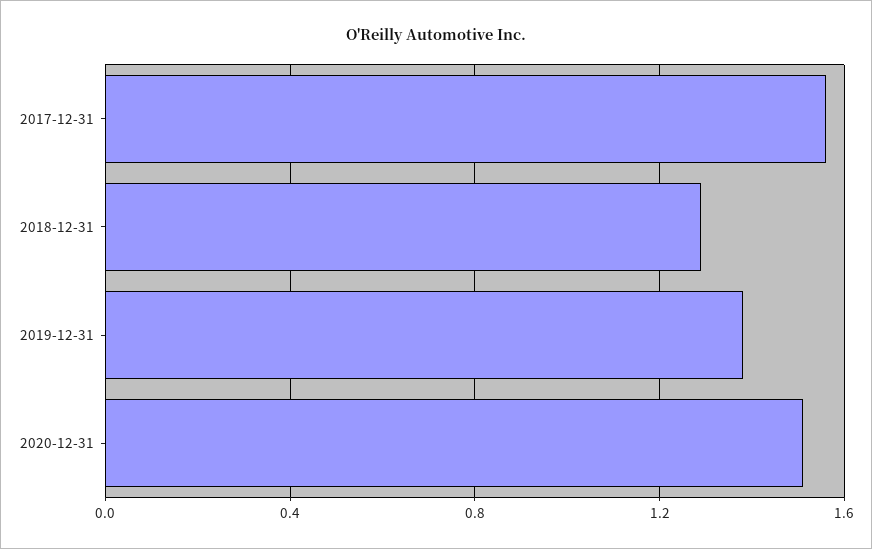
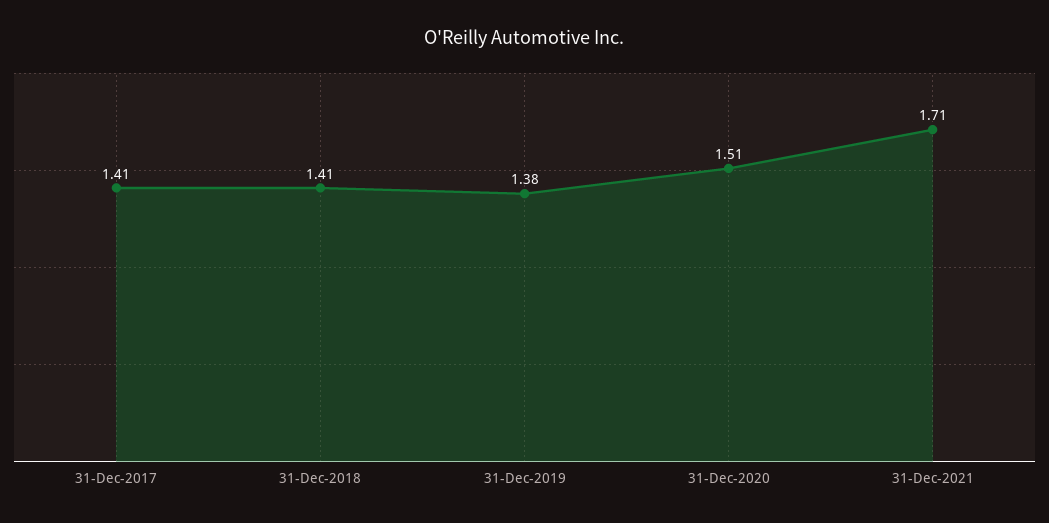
2017-12-31: 1.55 -> 1.41
2018-12-31: 1.3 -> 1.41
31-Dec-2021: none -> 1.71

